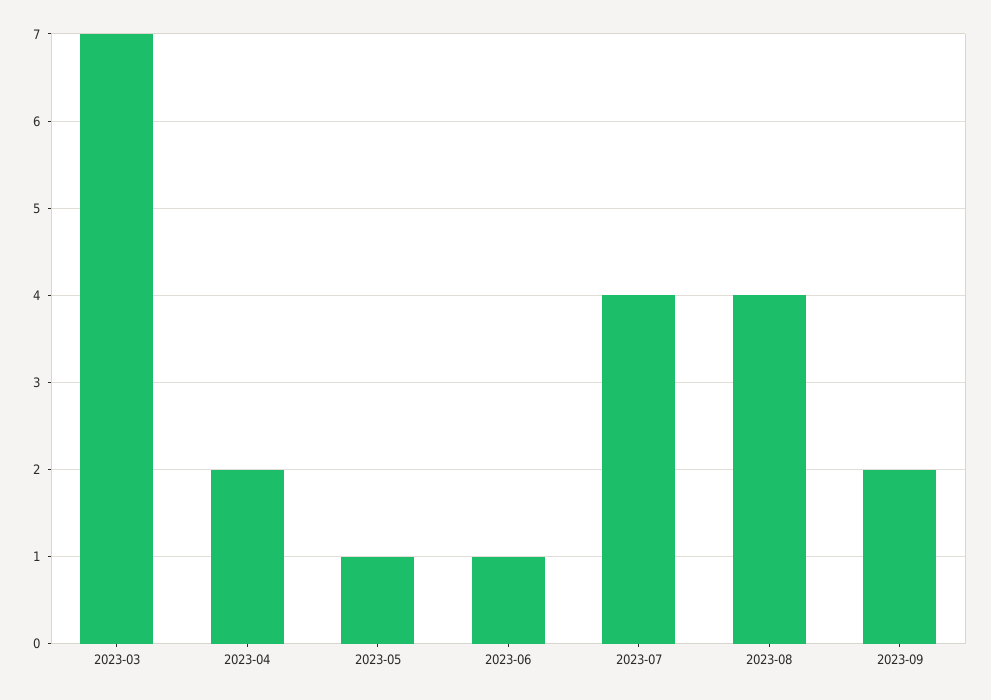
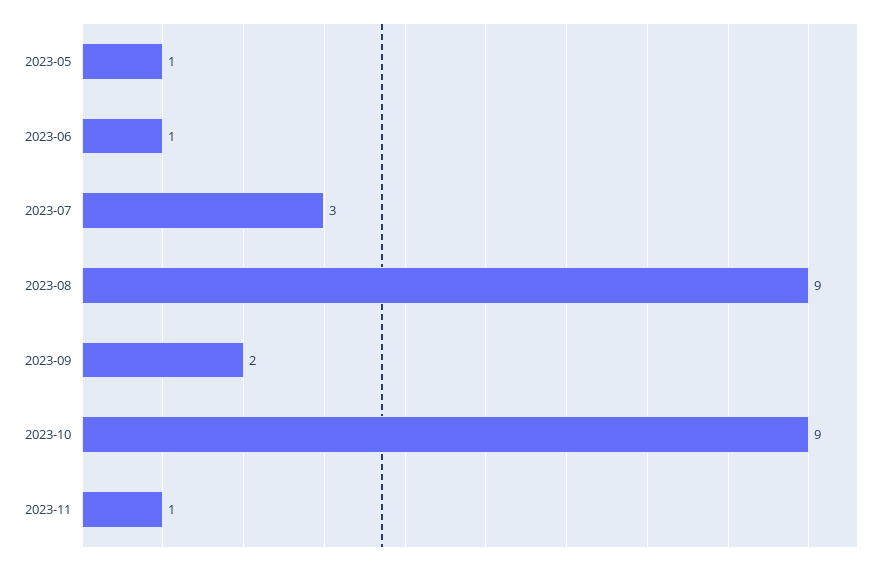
2023-03: 7 -> none
2023-04: 2 -> none
2023-07: 4 -> 3
2023-08: 4 -> 9
2023-10: none -> 9
2023-11: none -> 1

